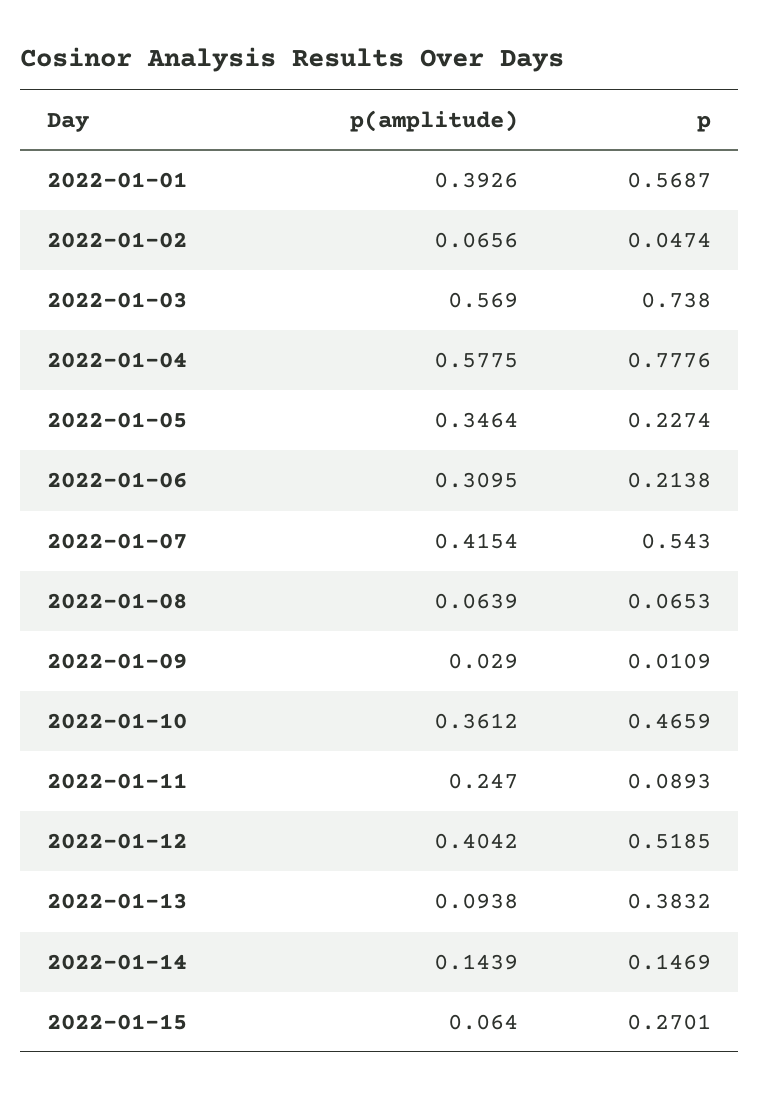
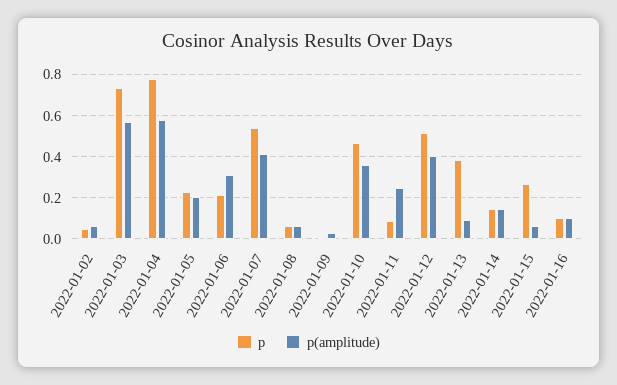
p(amplitude), 2022-01-01: 0.3926 -> none
p, 2022-01-01: 0.5687 -> none
p(amplitude), 2022-01-05: 0.3464 -> 0.2
p, 2022-01-16: none -> 0.1
p(amplitude), 2022-01-16: none -> 0.1

